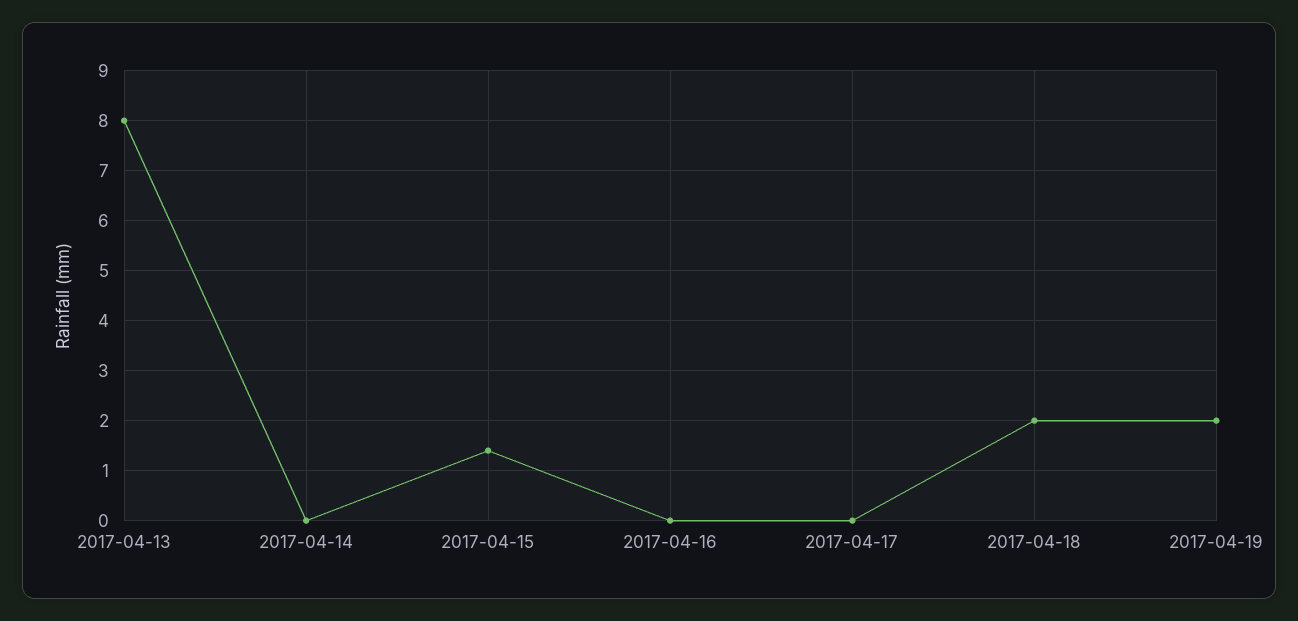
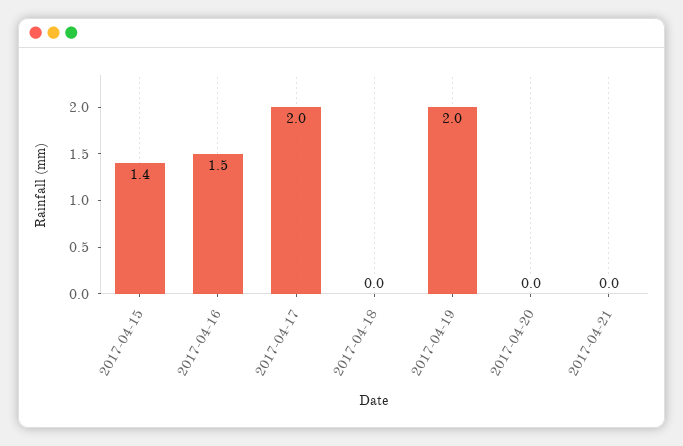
2017-04-13: 8 -> none
2017-04-14: 0 -> none
2017-04-16: 0 -> 1.5
2017-04-17: 0 -> 2
2017-04-18: 2 -> 0
2017-04-20: none -> 0
2017-04-21: none -> 0

